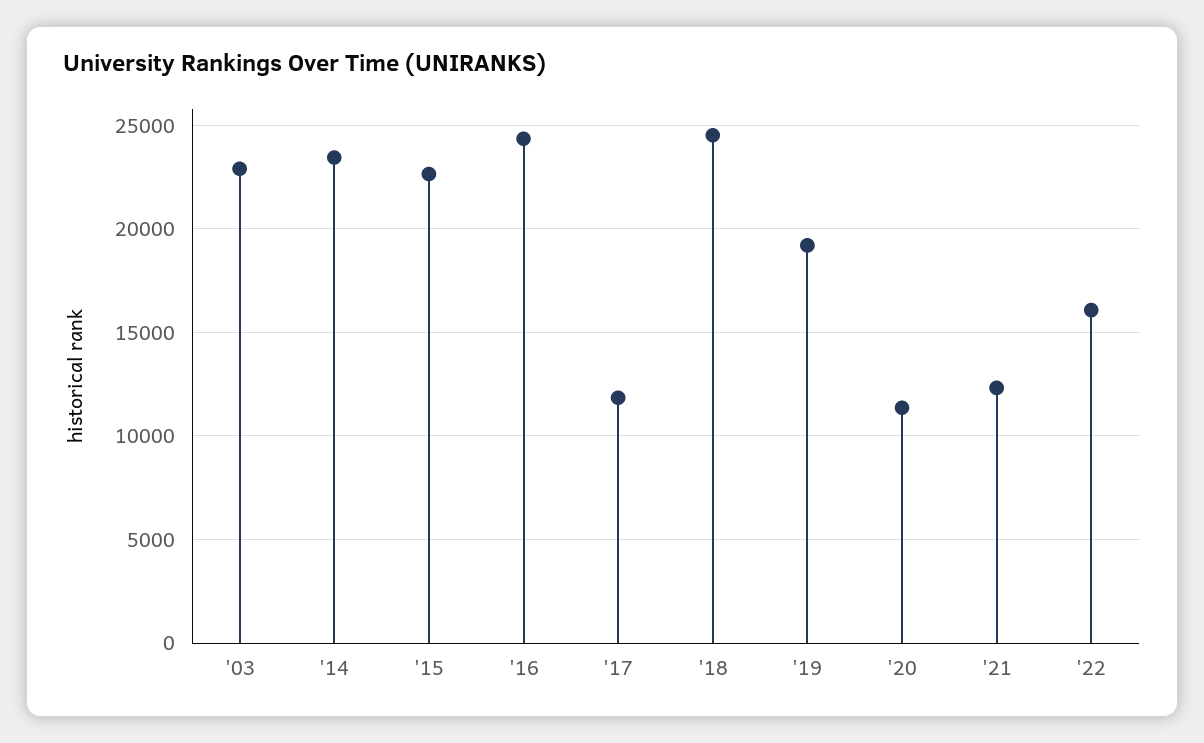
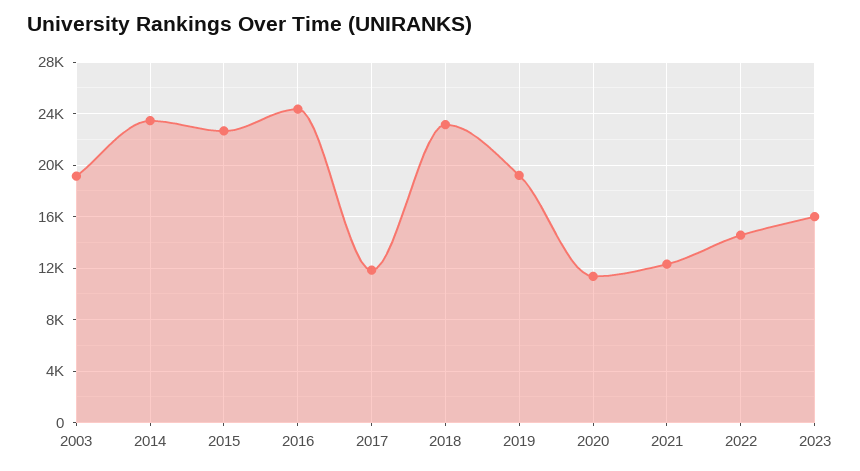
'03: 23000 -> 19000
'18: 24500 -> 23000
'22: 16000 -> 14500
2023: none -> 16000

